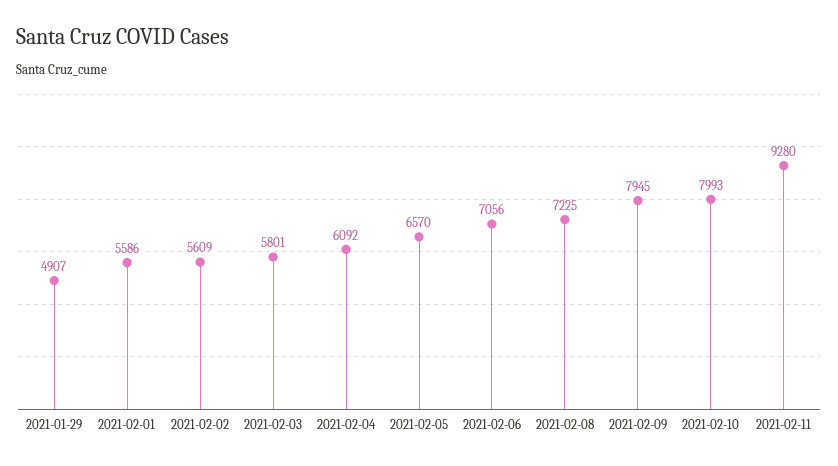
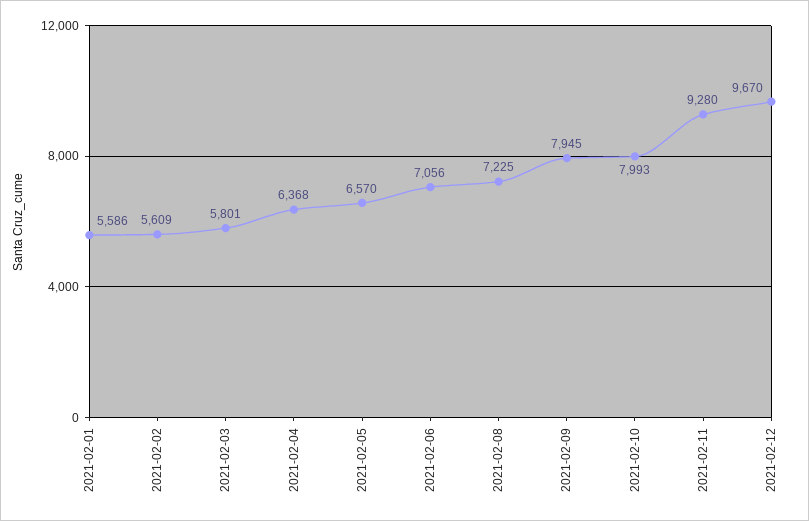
2021-01-29: 4907 -> none
2021-02-04: 6092 -> 6368
2021-02-12: none -> 9670

